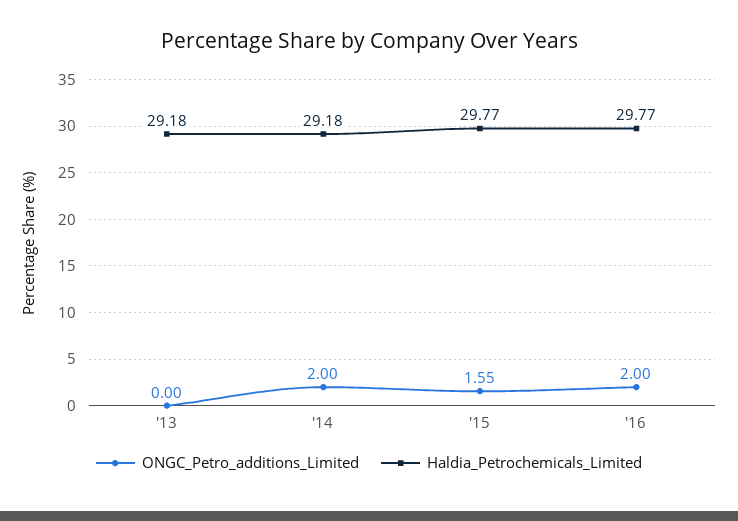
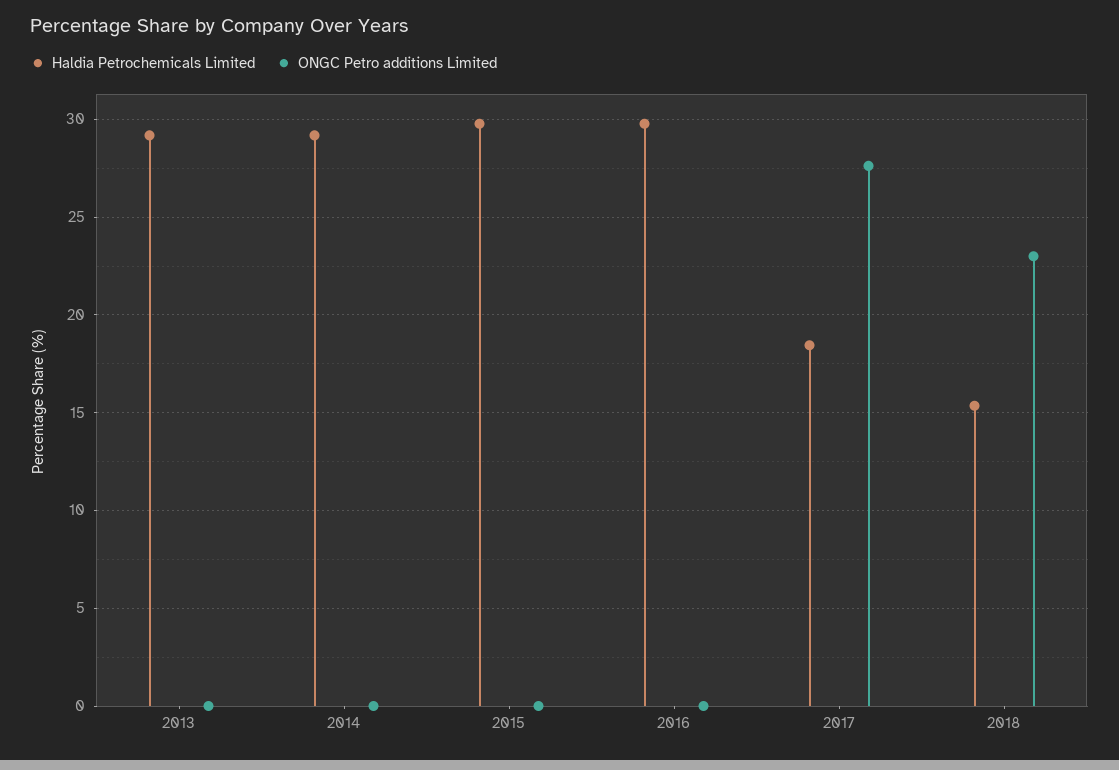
ONGC_Petro_additions_Limited, '14: 2 -> 0
ONGC_Petro_additions_Limited, '15: 1.55 -> 0
ONGC_Petro_additions_Limited, '16: 2 -> 0
Haldia_Petrochemicals_Limited, 2017: none -> 18.5
ONGC_Petro_additions_Limited, 2017: none -> 27.5
Haldia_Petrochemicals_Limited, 2018: none -> 15.5
ONGC_Petro_additions_Limited, 2018: none -> 23

